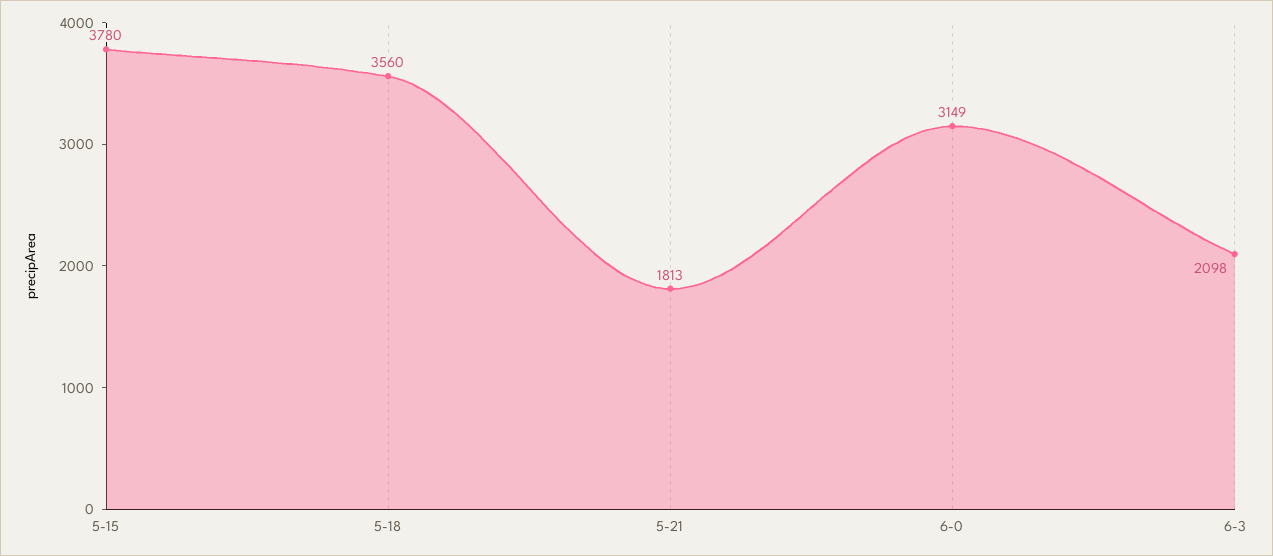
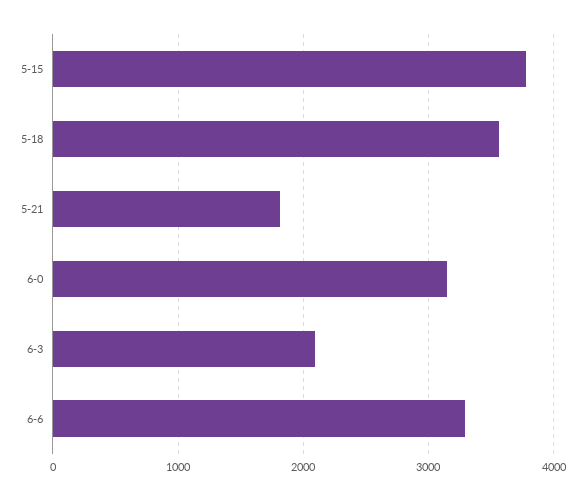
6-6: none -> 3300

